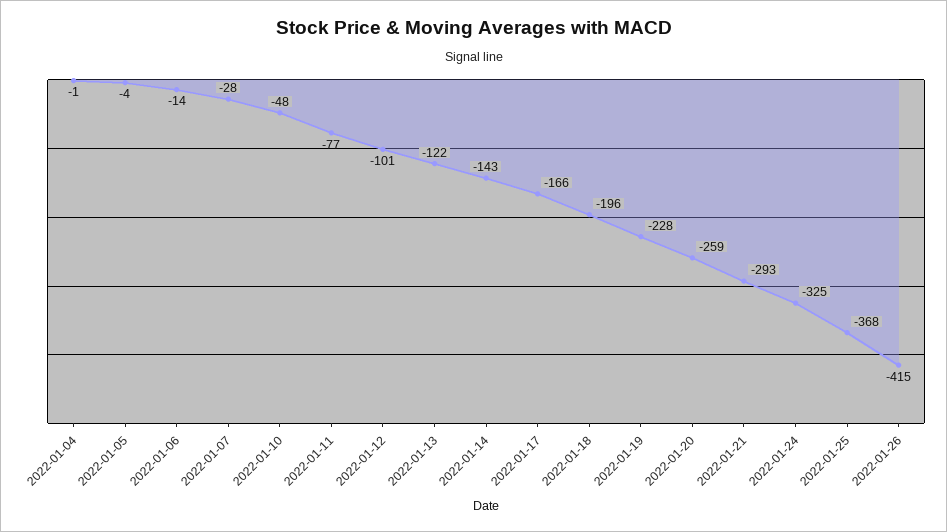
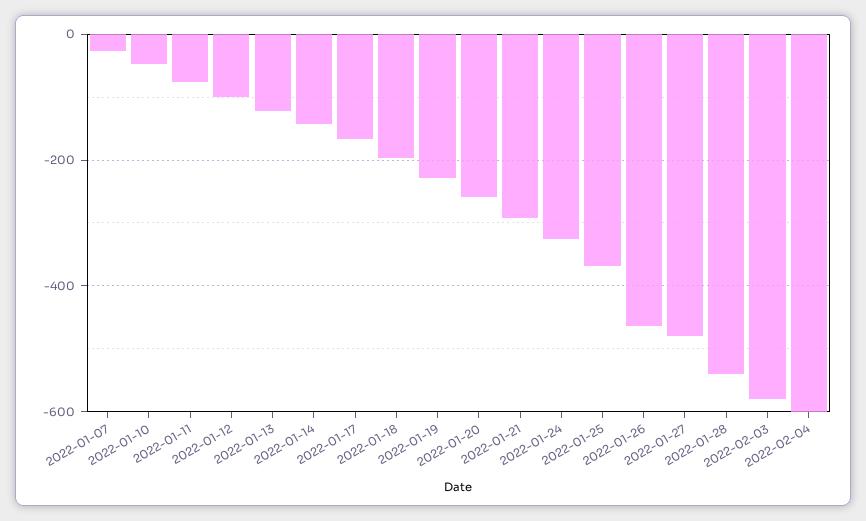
2022-01-04: -1 -> none
2022-01-05: -4 -> none
2022-01-06: -14 -> none
2022-01-26: -415 -> -460
2022-01-27: none -> -480
2022-01-28: none -> -540
2022-02-03: none -> -580
2022-02-04: none -> -600

